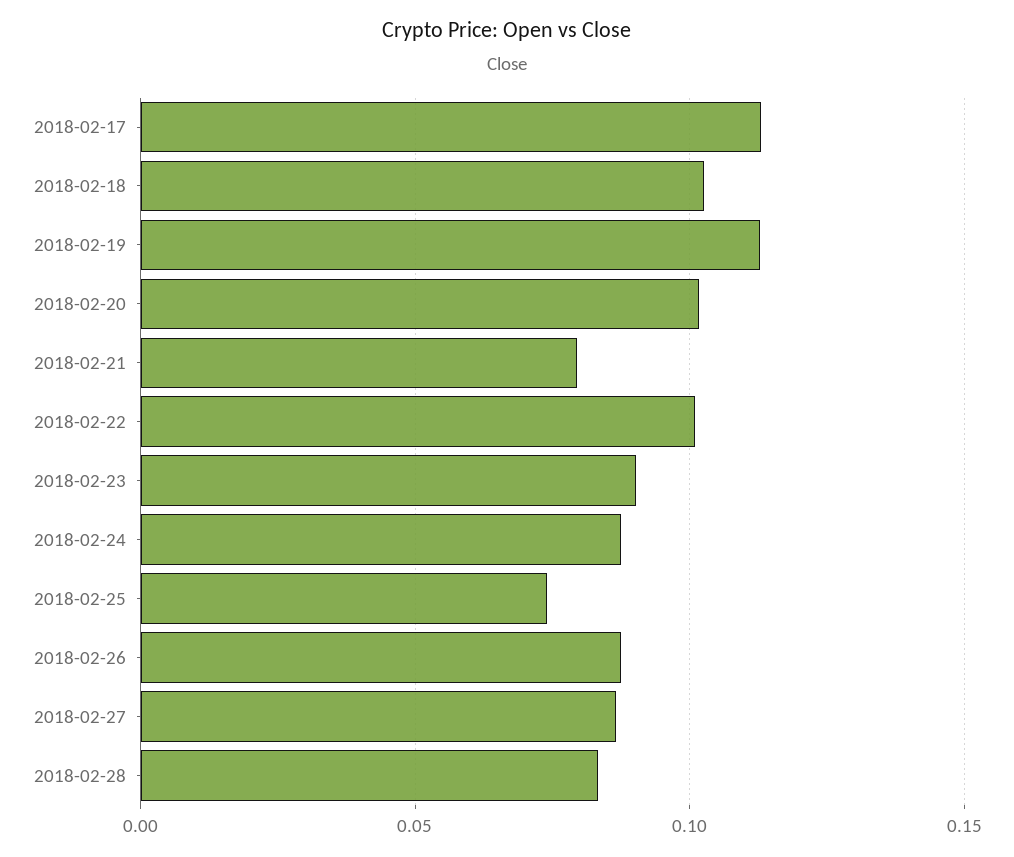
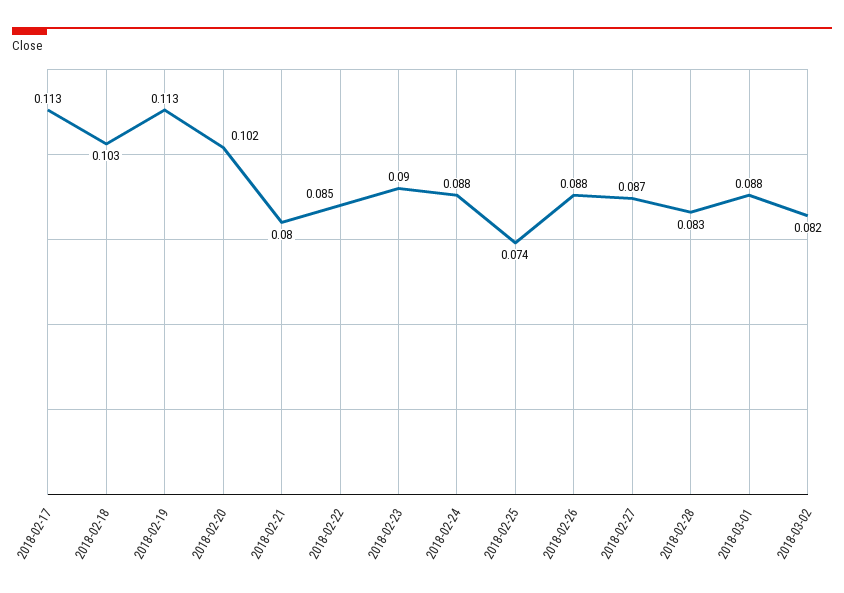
2018-02-22: 0.1 -> 0.085
2018-03-01: none -> 0.088
2018-03-02: none -> 0.082

